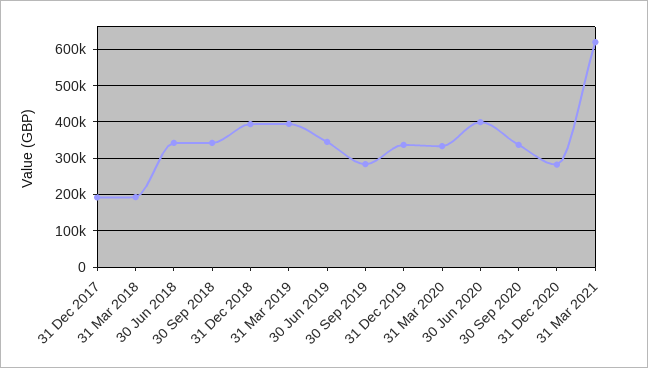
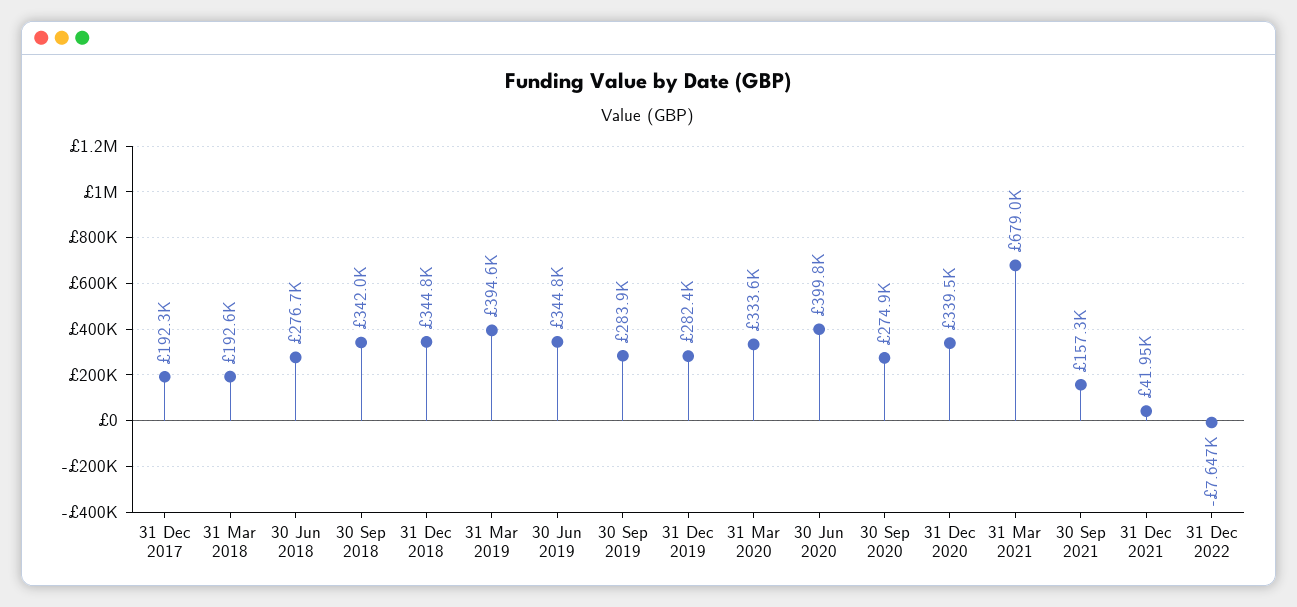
30 Jun 2018: 340000 -> 276700
31 Dec 2018: 400000 -> 344800
31 Dec 2019: 340000 -> 282400
30 Sep 2020: 340000 -> 274900
31 Dec 2020: 280000 -> 339500
31 Mar 2021: 620000 -> 679000
30 Sep 2021: none -> 157300
31 Dec 2021: none -> 41950
31 Dec 2022: none -> -7647

